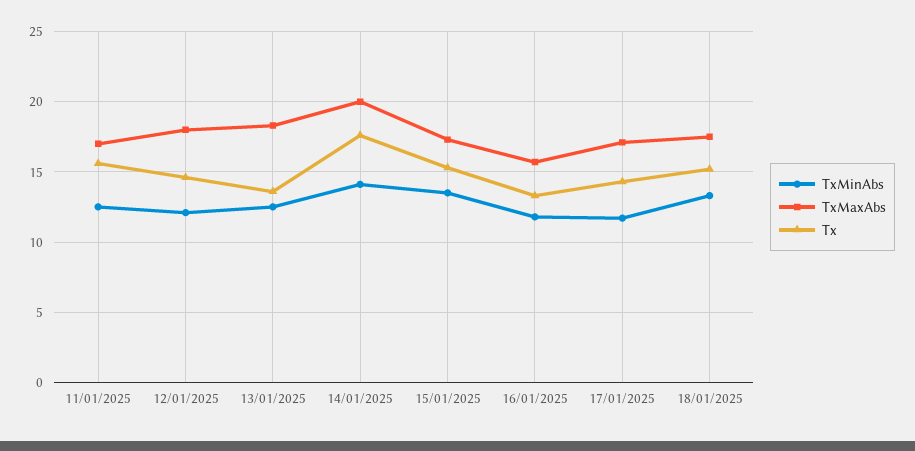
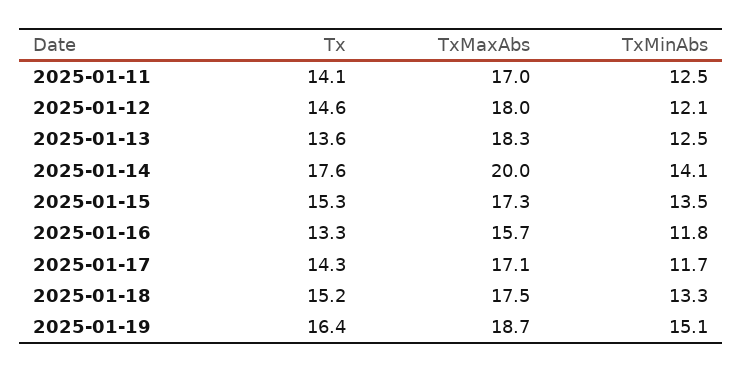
Tx, 11/01/2025: 15.5 -> 14.1
Tx, 2025-01-19: none -> 16.4
TxMaxAbs, 2025-01-19: none -> 18.7
TxMinAbs, 2025-01-19: none -> 15.1

